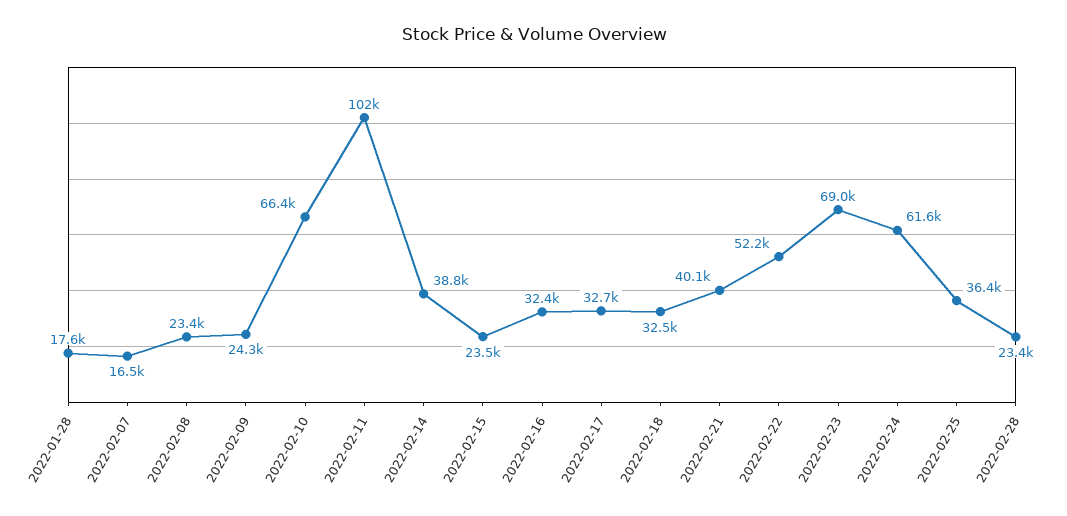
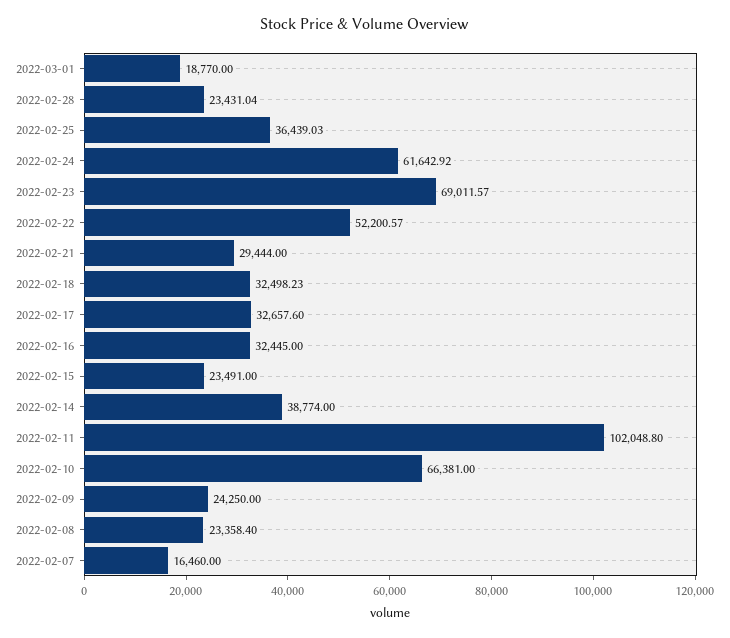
2022-01-28: 17600 -> none
2022-02-21: 40100 -> 29444
2022-03-01: none -> 18770

